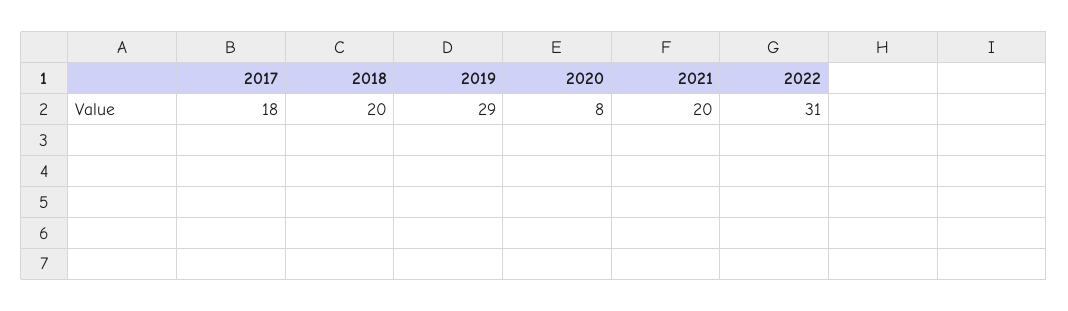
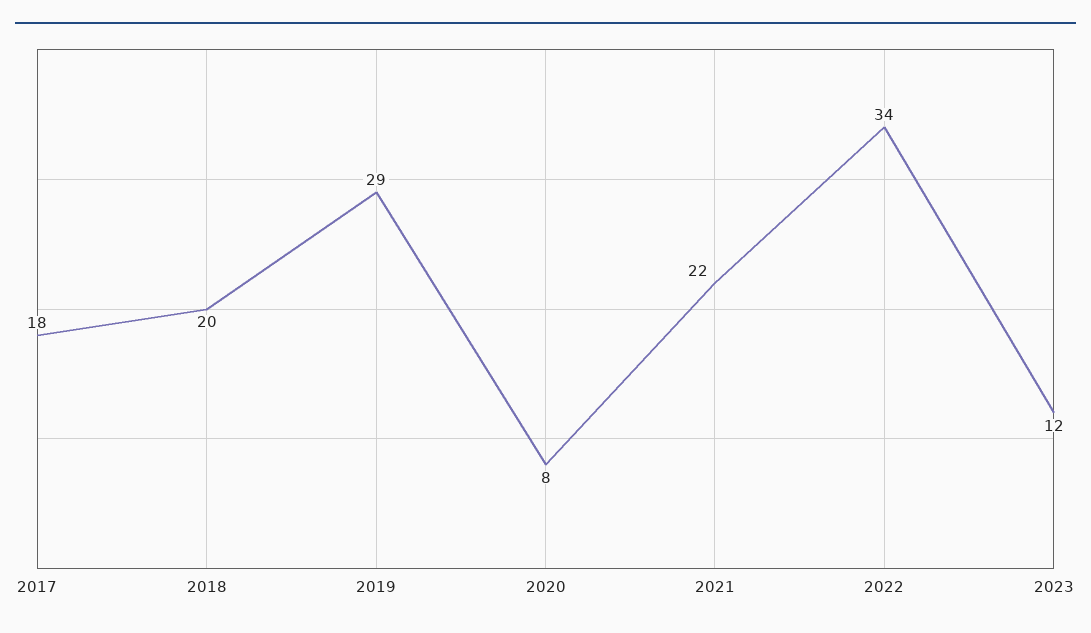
2021: 20 -> 22
2022: 31 -> 34
2023: none -> 12

